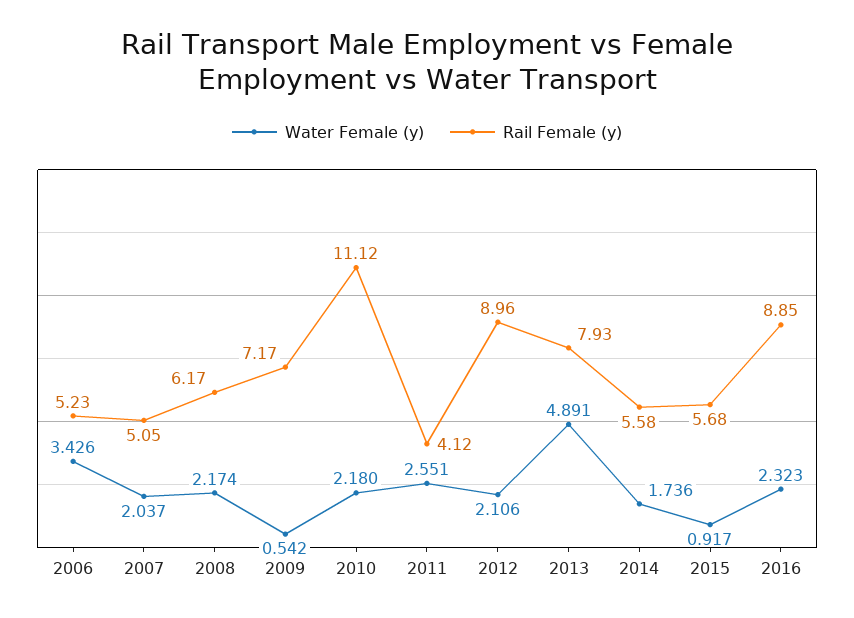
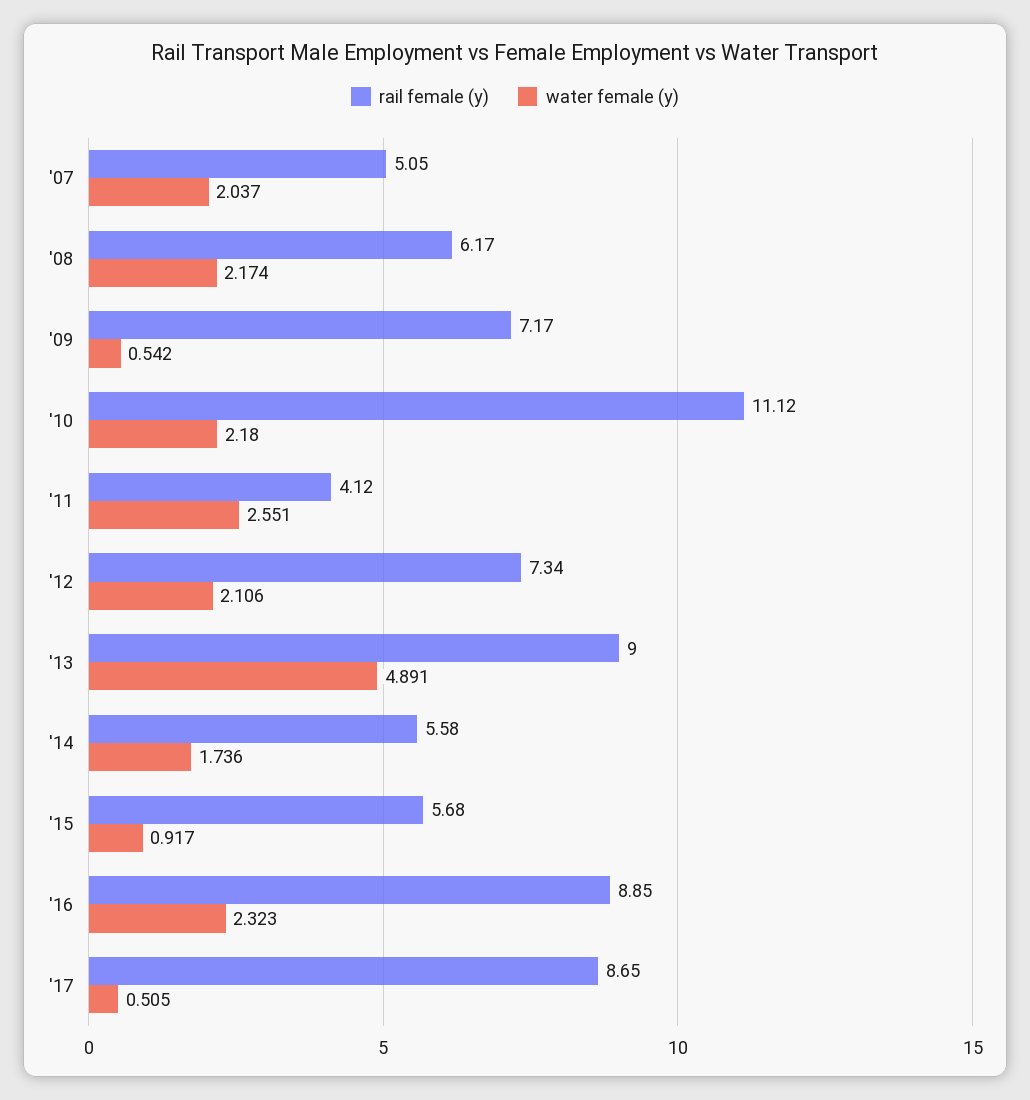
Water Female (y), 2006: 3.426 -> none
Rail Female (y), 2006: 5.23 -> none
Rail Female (y), 2012: 8.96 -> 7.34
Rail Female (y), 2013: 7.93 -> 9
Rail Female (y), '17: none -> 8.65
Water Female (y), '17: none -> 0.505

